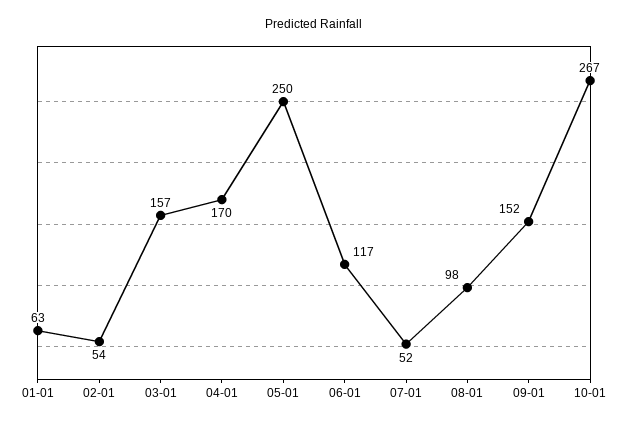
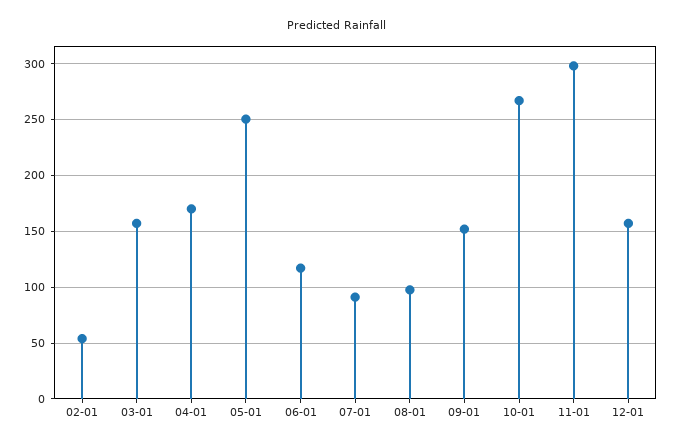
01-01: 63 -> none
07-01: 52 -> 90
11-01: none -> 300
12-01: none -> 160

